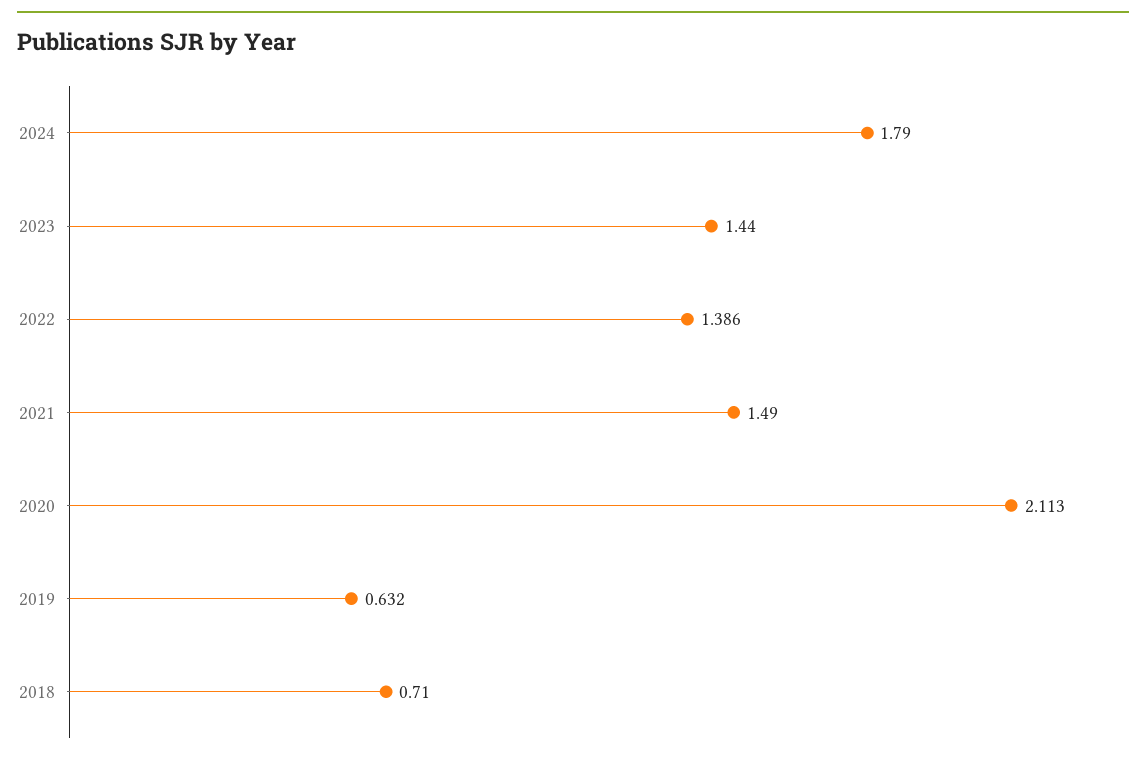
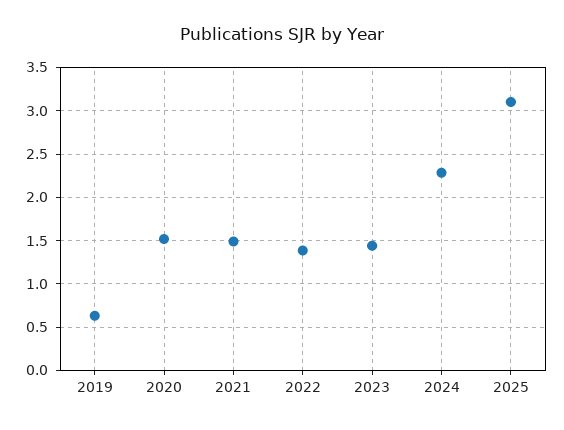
2024: 1.79 -> 2.3
2020: 2.113 -> 1.5
2018: 0.71 -> none
2025: none -> 3.1

